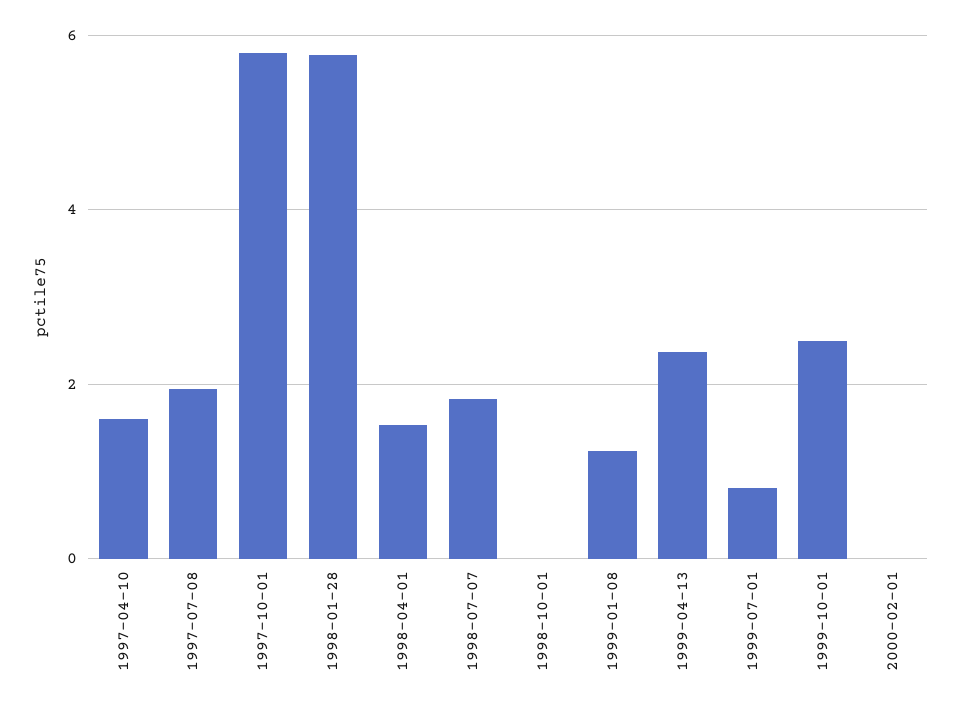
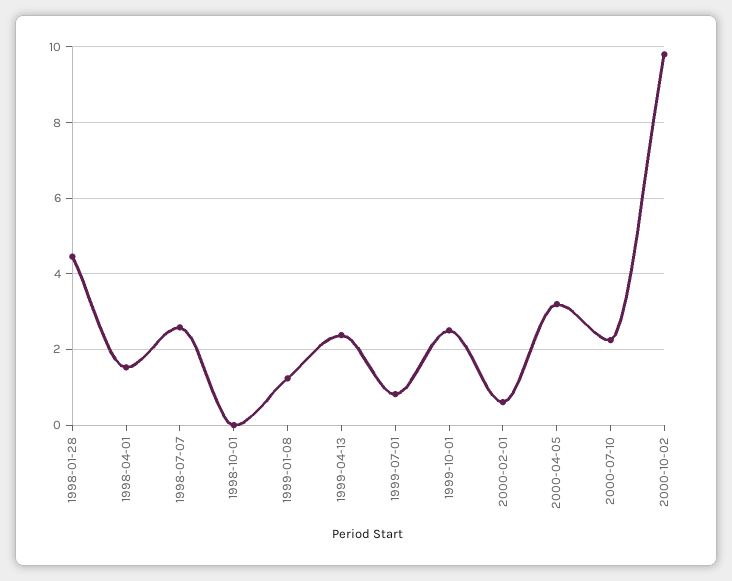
1997-04-10: 1.6 -> none
1997-07-08: 2 -> none
1997-10-01: 5.8 -> none
1998-01-28: 5.8 -> 4.4
1998-07-07: 1.8 -> 2.6
2000-02-01: 0 -> 0.6
2000-04-05: none -> 3.2
2000-07-10: none -> 2.2
2000-10-02: none -> 9.8

